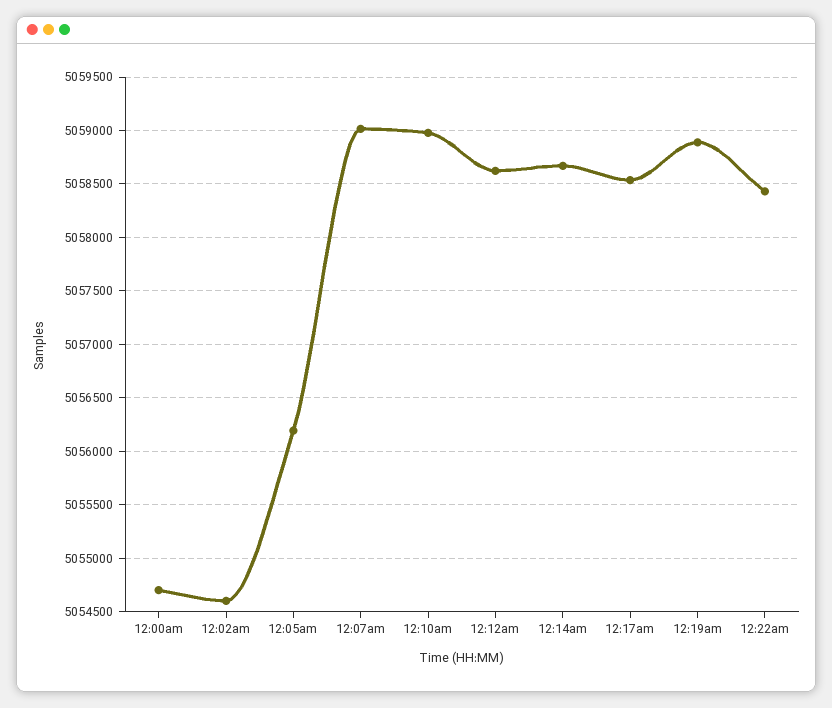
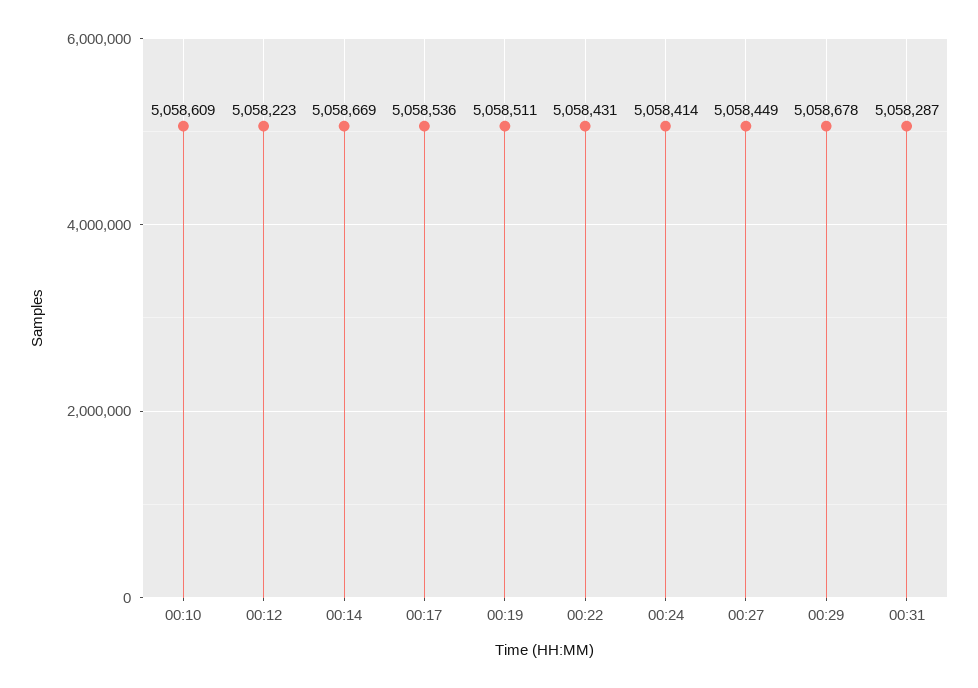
12:00am: 5054700 -> none
12:02am: 5054600 -> none
12:05am: 5056200 -> none
12:07am: 5059000 -> none
12:10am: 5059000 -> 5058609
12:12am: 5058600 -> 5058223
12:19am: 5058900 -> 5058511
00:24: none -> 5058414
00:27: none -> 5058449
00:29: none -> 5058678
00:31: none -> 5058287

